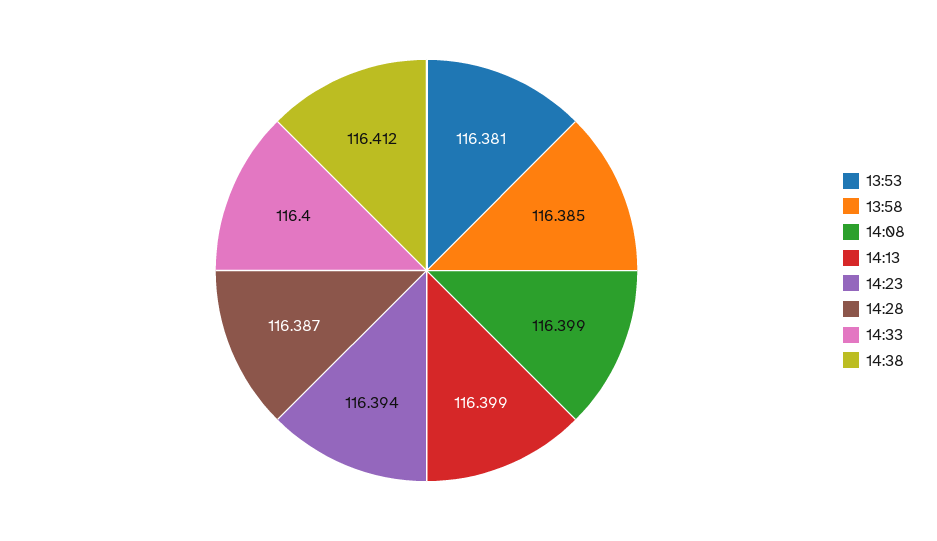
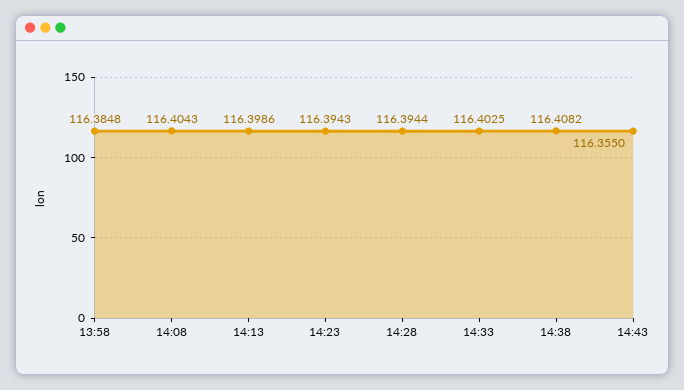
13:53: 116.381 -> none
14:08: 116.399 -> 116.4043
14:28: 116.387 -> 116.3944
14:33: 116.4 -> 116.4025
14:38: 116.412 -> 116.4082
14:43: none -> 116.355

